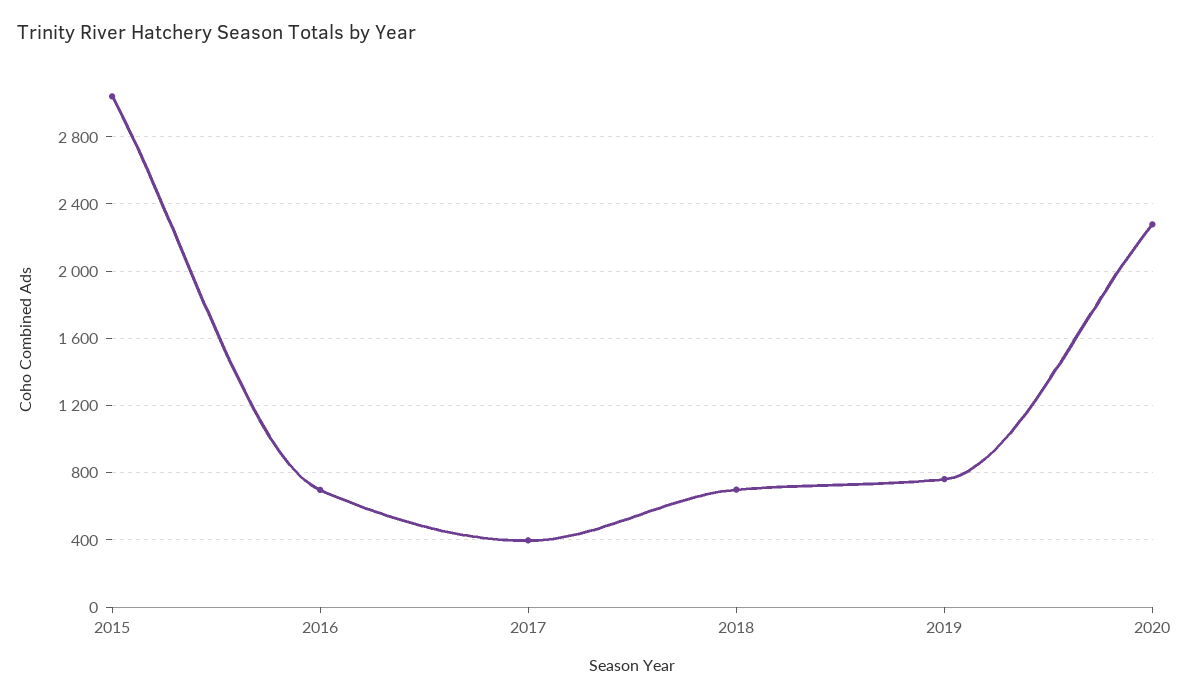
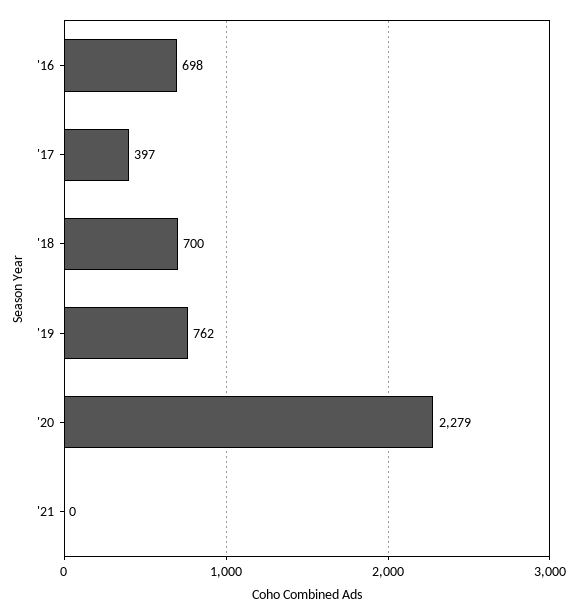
2015: 3050 -> none
'21: none -> 0

